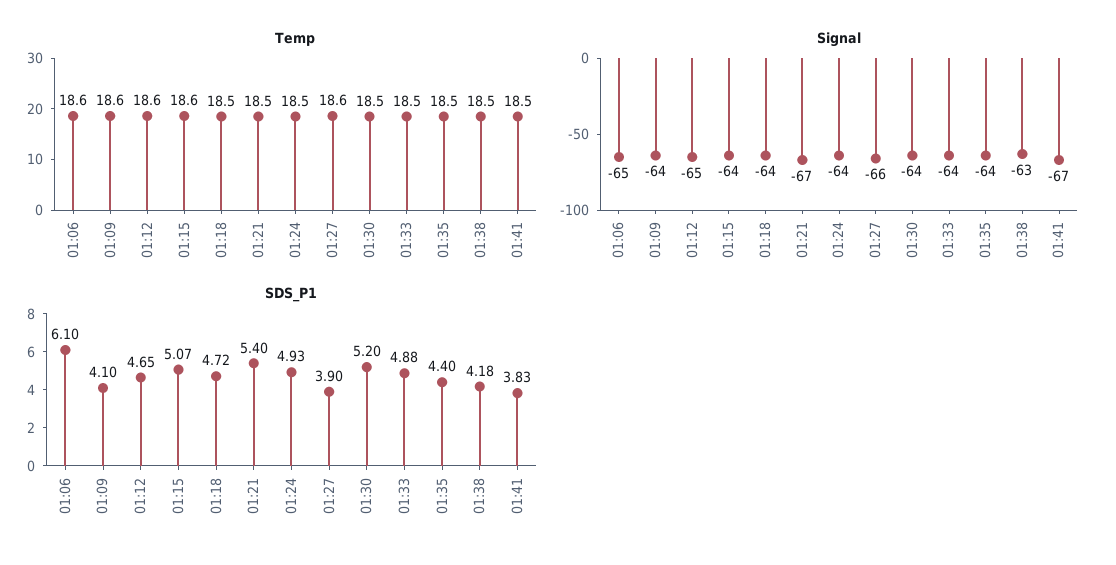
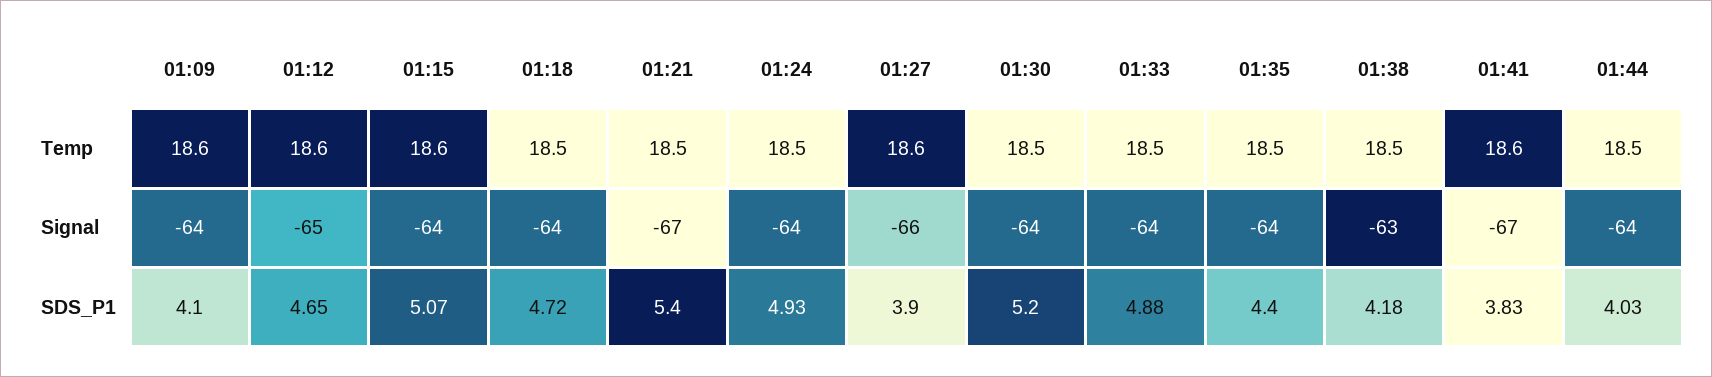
Temp, 01:06: 18.6 -> none
Temp, 01:41: 18.5 -> 18.6
Signal, 01:06: -65 -> none
SDS_P1, 01:06: 6.1 -> none
Temp, 01:44: none -> 18.5
Signal, 01:44: none -> -64
SDS_P1, 01:44: none -> 4.03

